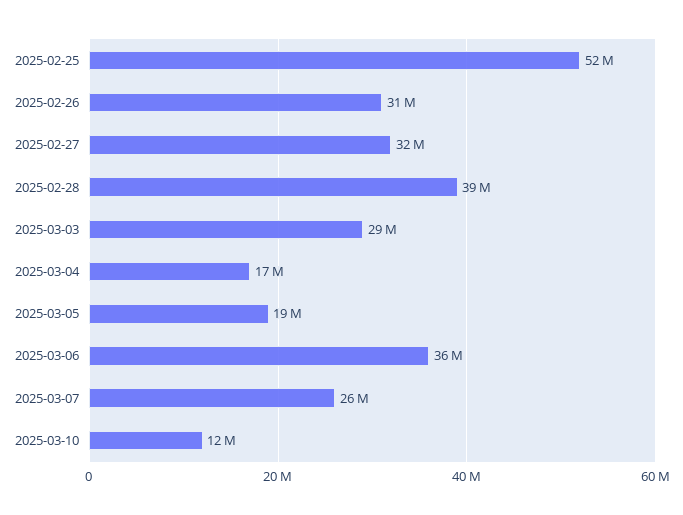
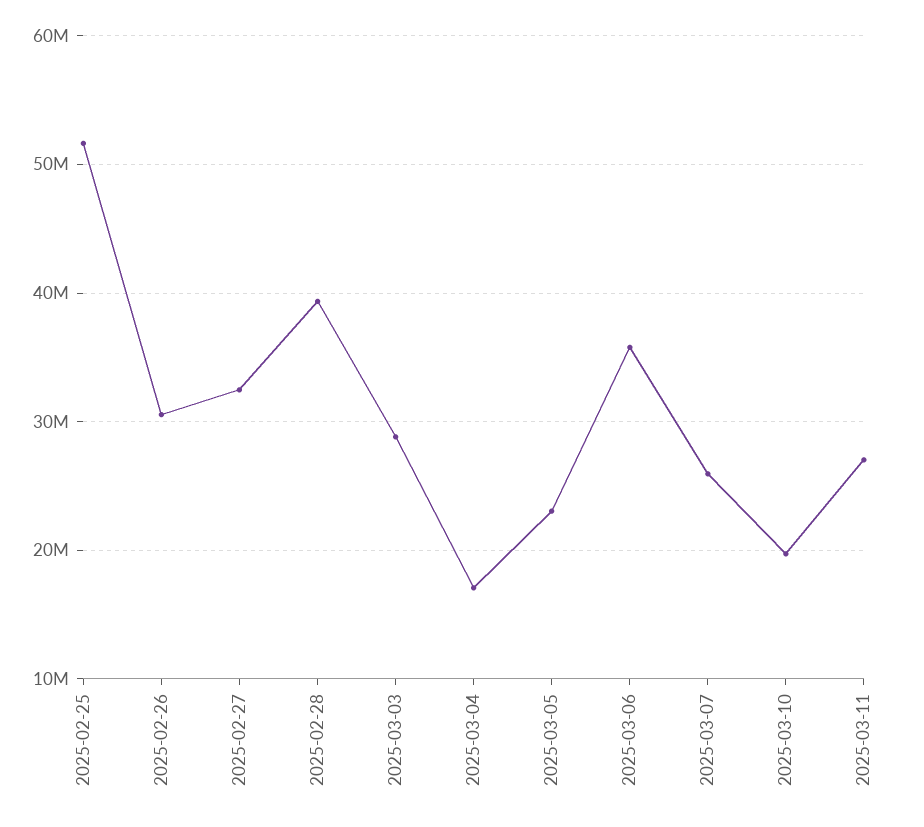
2025-03-05: 19000000 -> 23000000
2025-03-10: 12000000 -> 20000000
2025-03-11: none -> 27000000

